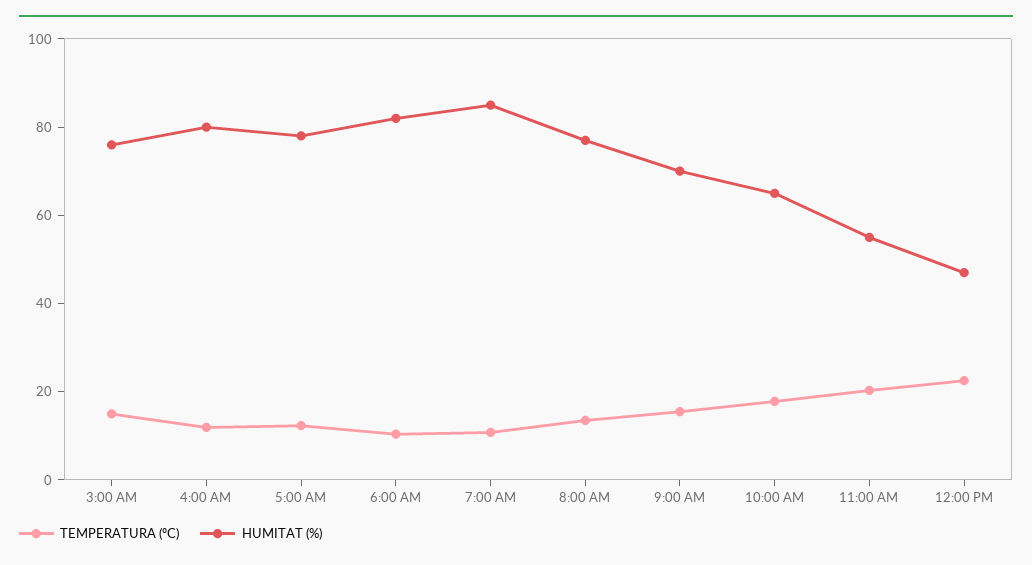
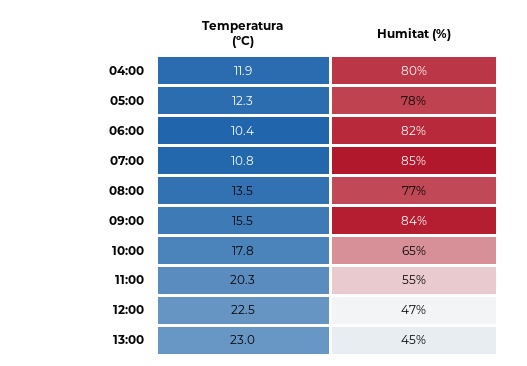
TEMPERATURA (ºC), 3:00 AM: 15 -> none
HUMITAT (%), 3:00 AM: 75 -> none
HUMITAT (%), 9:00 AM: 70 -> 84
TEMPERATURA (ºC), 13:00: none -> 23
HUMITAT (%), 13:00: none -> 45

